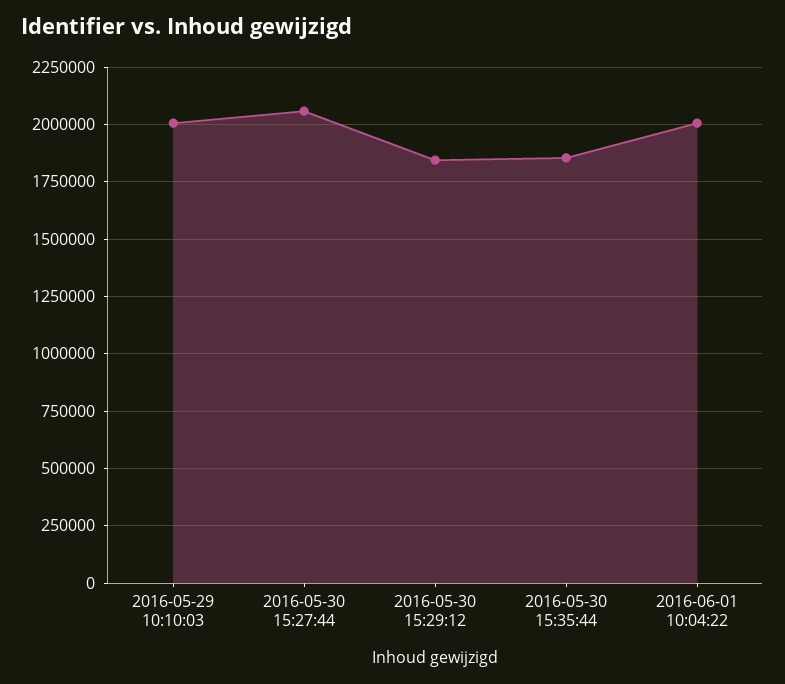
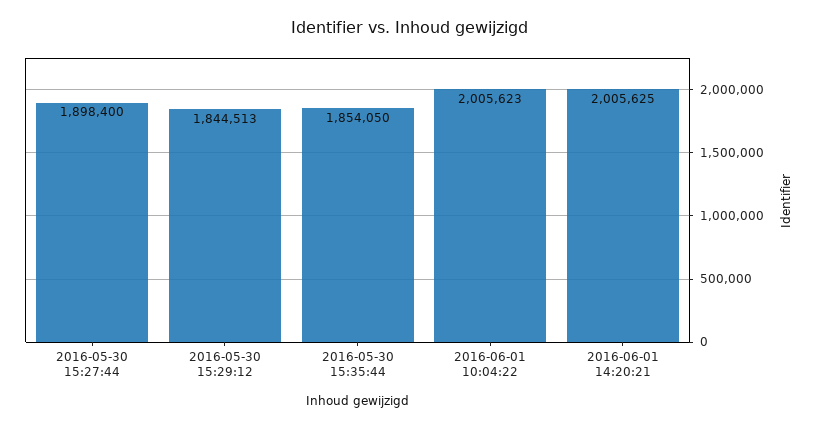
2016-05-29 10:10:03: 2000000 -> none
2016-05-30 15:27:44: 2050000 -> 1898400
2016-06-01 14:20:21: none -> 2005625

